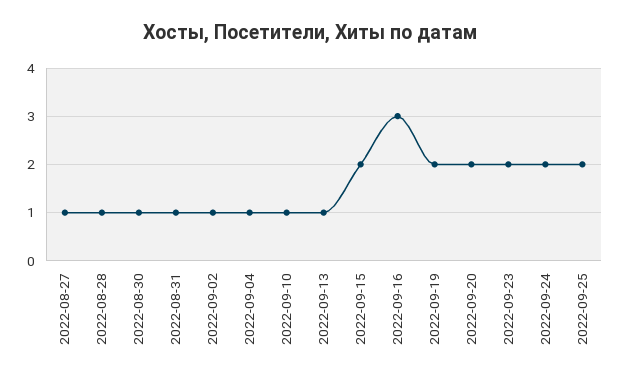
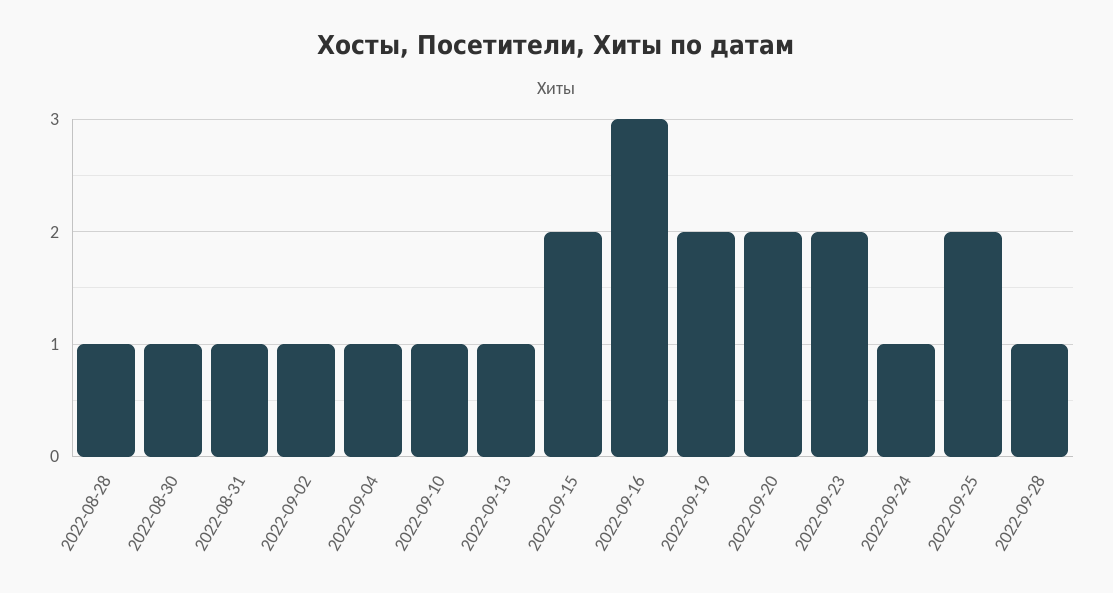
2022-08-27: 1 -> none
2022-09-24: 2 -> 1
2022-09-28: none -> 1

